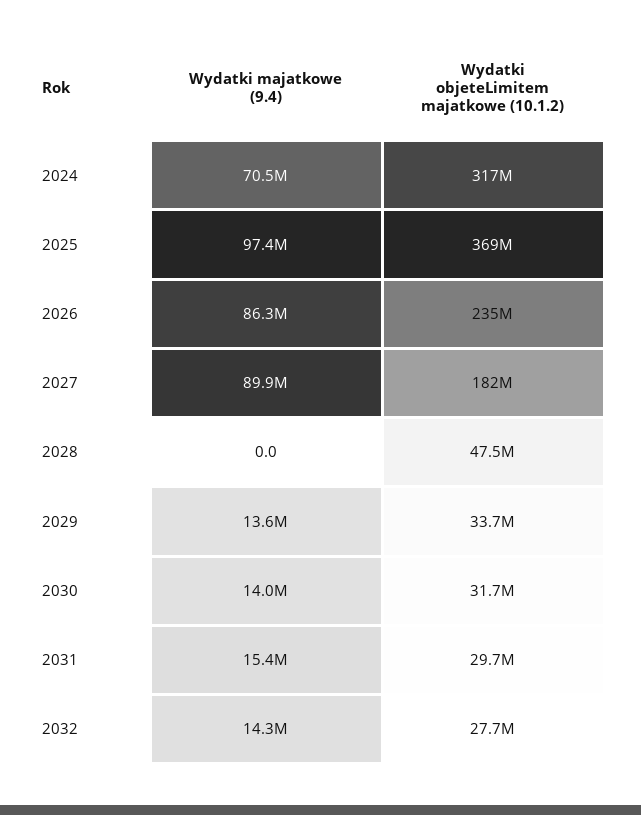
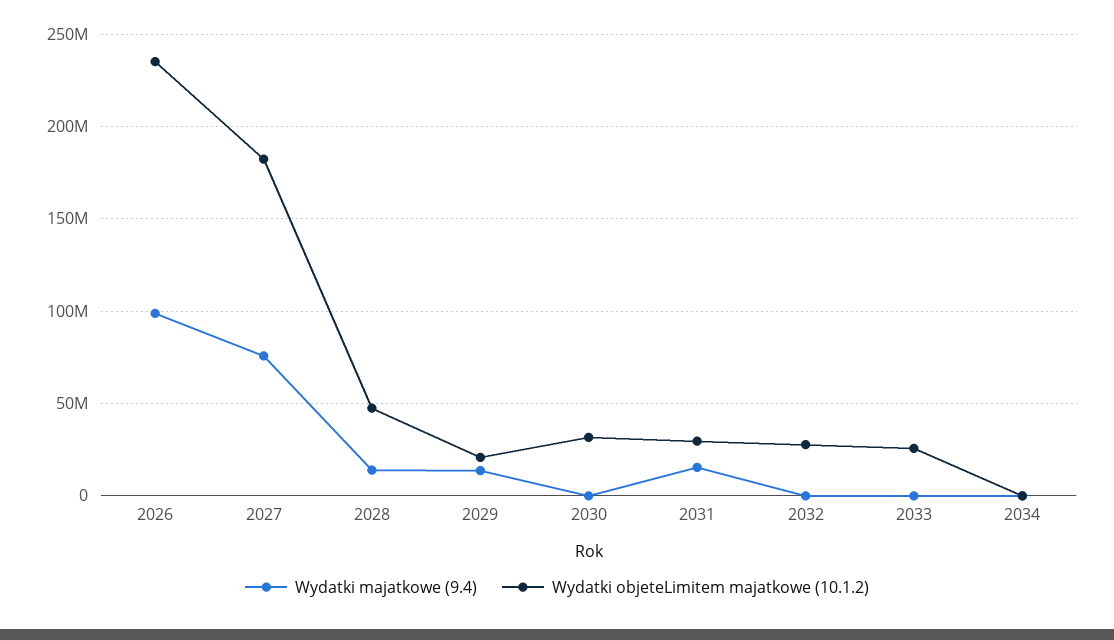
Wydatki majatkowe (9.4), 2024: 70500000 -> none
Wydatki objeteLimitem majatkowe (10.1.2), 2024: 317000000 -> none
Wydatki majatkowe (9.4), 2025: 97400000 -> none
Wydatki objeteLimitem majatkowe (10.1.2), 2025: 369000000 -> none
Wydatki majatkowe (9.4), 2026: 86300000 -> 100000000
Wydatki majatkowe (9.4), 2027: 89900000 -> 75000000
Wydatki majatkowe (9.4), 2028: 0 -> 15000000
Wydatki objeteLimitem majatkowe (10.1.2), 2029: 33700000 -> 20000000
Wydatki majatkowe (9.4), 2030: 14000000 -> 0
Wydatki majatkowe (9.4), 2032: 14300000 -> 0
Wydatki majatkowe (9.4), 2033: none -> 0
Wydatki objeteLimitem majatkowe (10.1.2), 2033: none -> 25000000
Wydatki majatkowe (9.4), 2034: none -> 0
Wydatki objeteLimitem majatkowe (10.1.2), 2034: none -> 0

